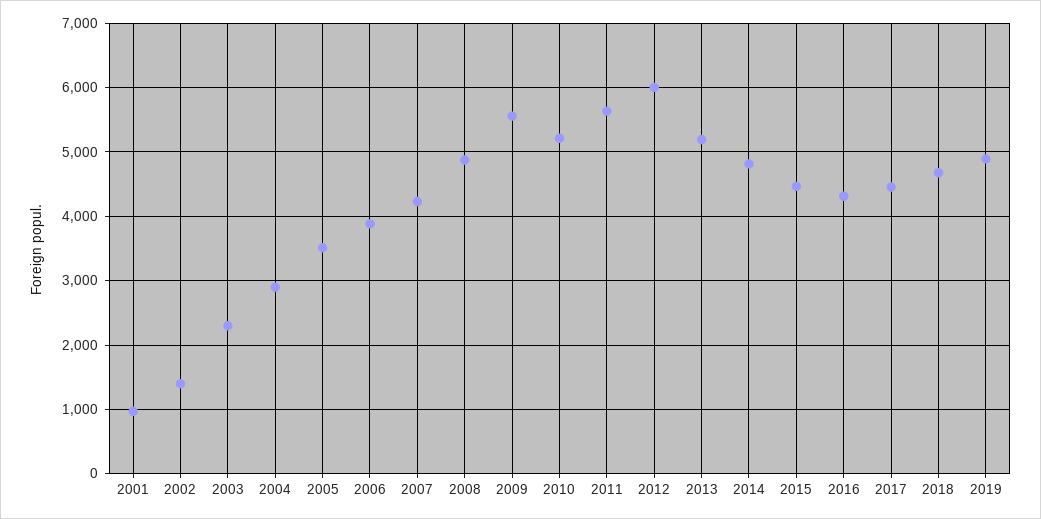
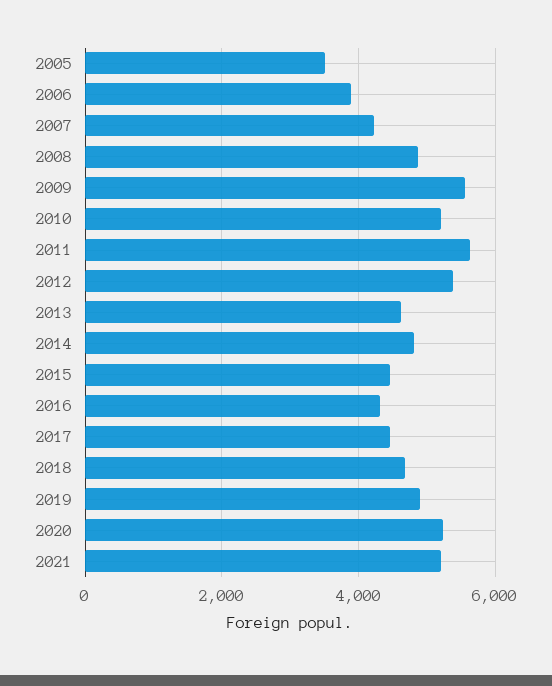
2001: 1000 -> none
2002: 1400 -> none
2003: 2300 -> none
2004: 2900 -> none
2012: 6000 -> 5400
2013: 5200 -> 4600
2020: none -> 5200
2021: none -> 5200

